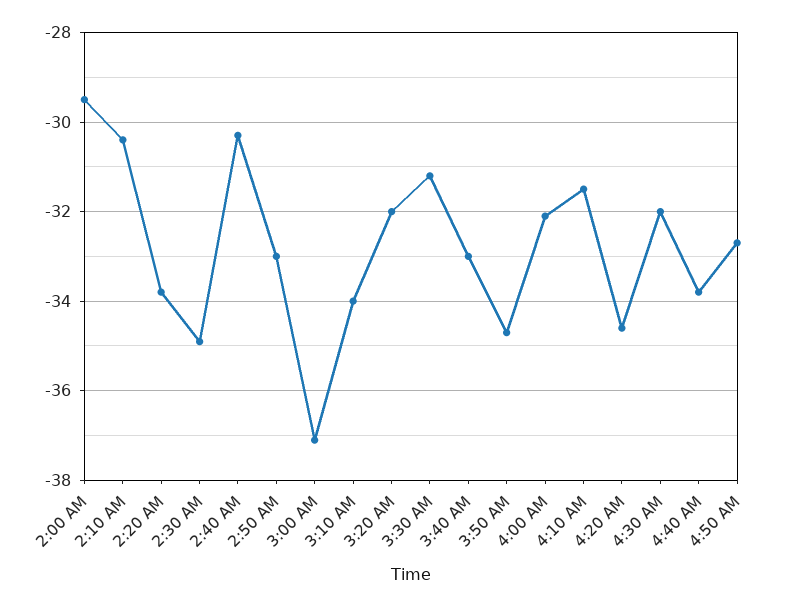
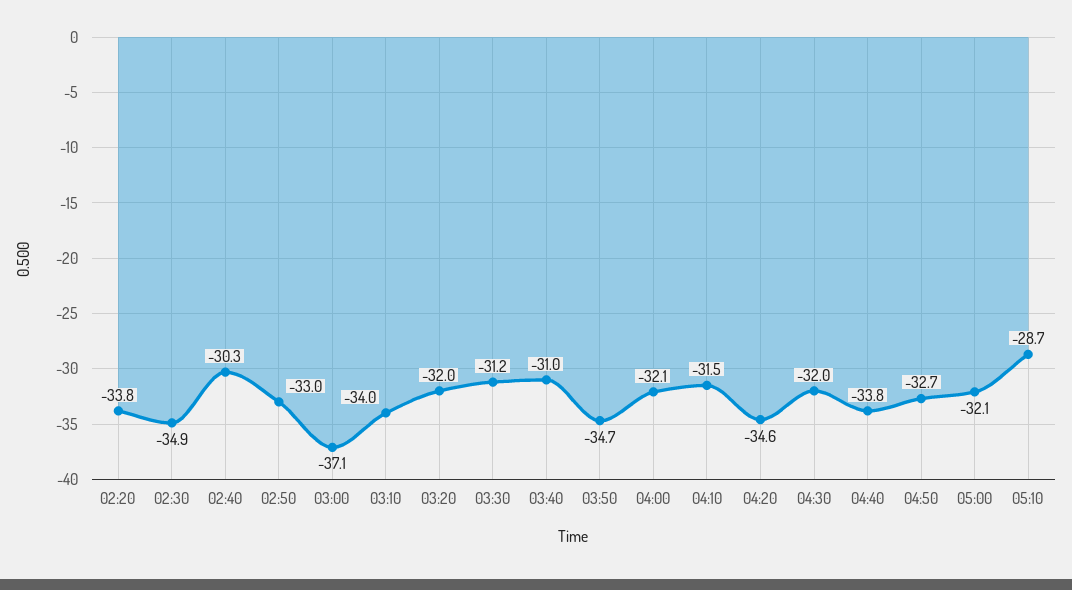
2:00 AM: -29.5 -> none
2:10 AM: -30.5 -> none
3:40 AM: -33 -> -31
05:00: none -> -32.1
05:10: none -> -28.7

